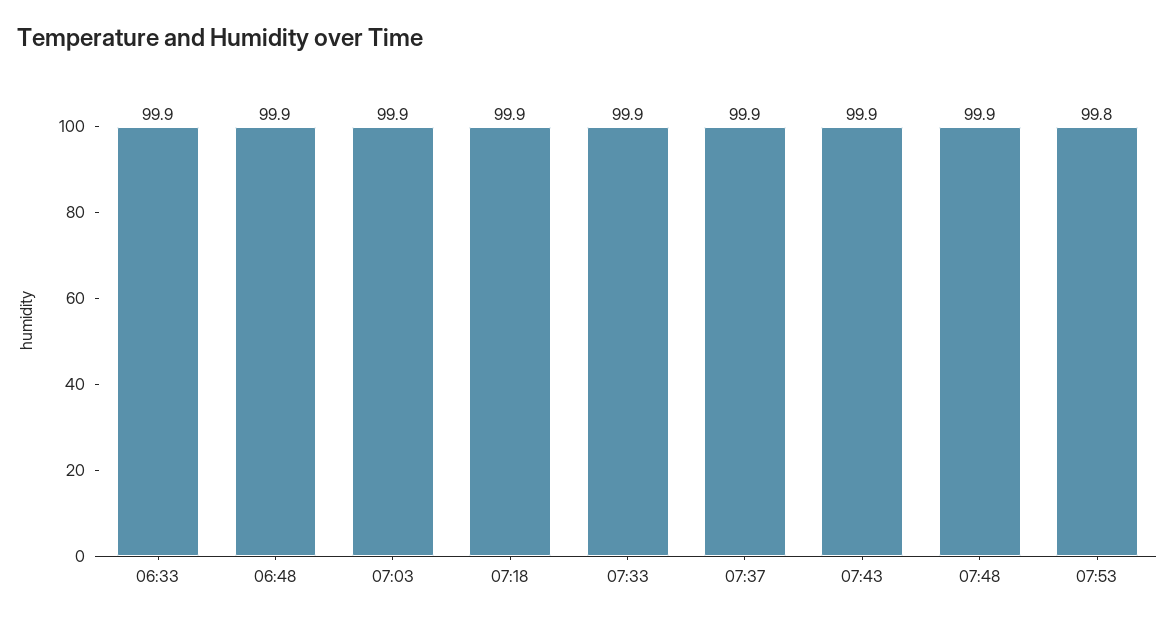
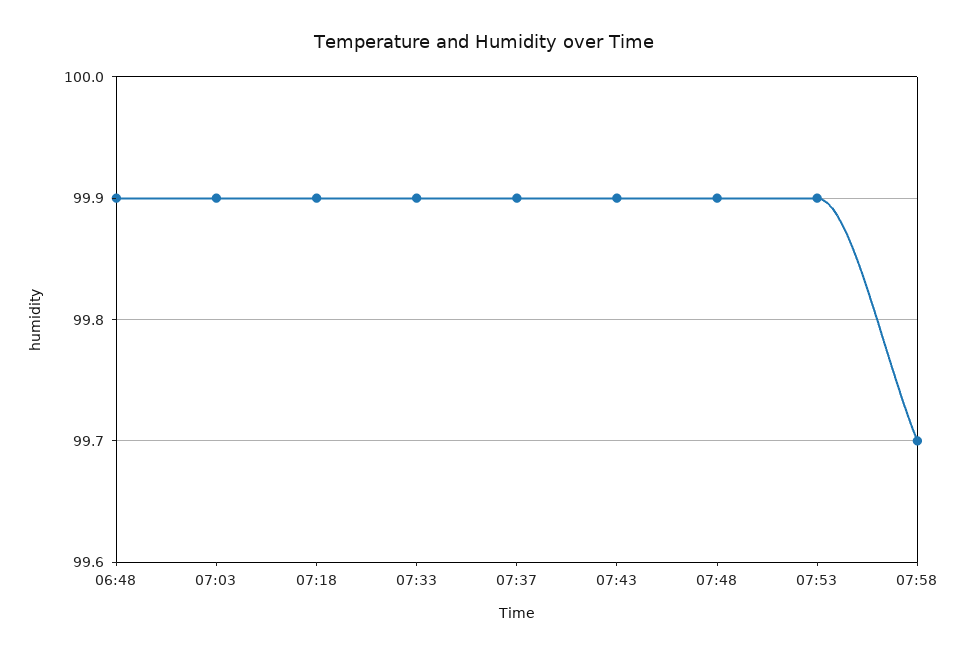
06:33: 99.9 -> none
07:53: 99.8 -> 99.9
07:58: none -> 99.7

